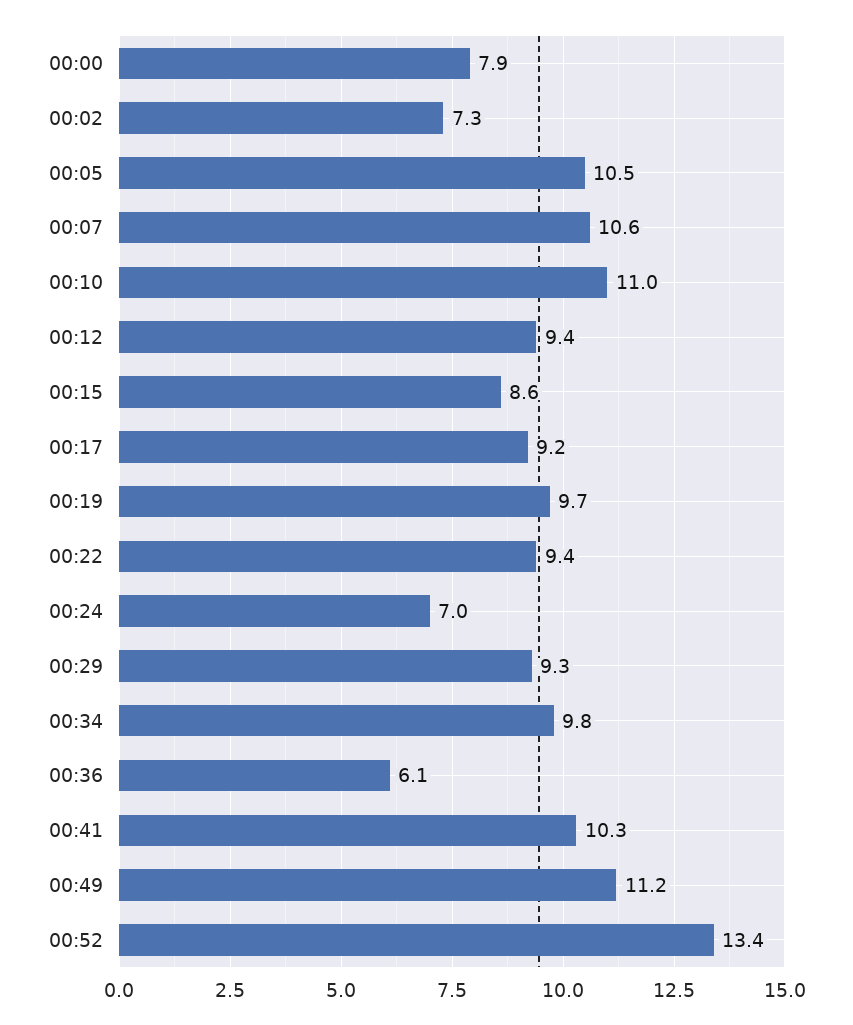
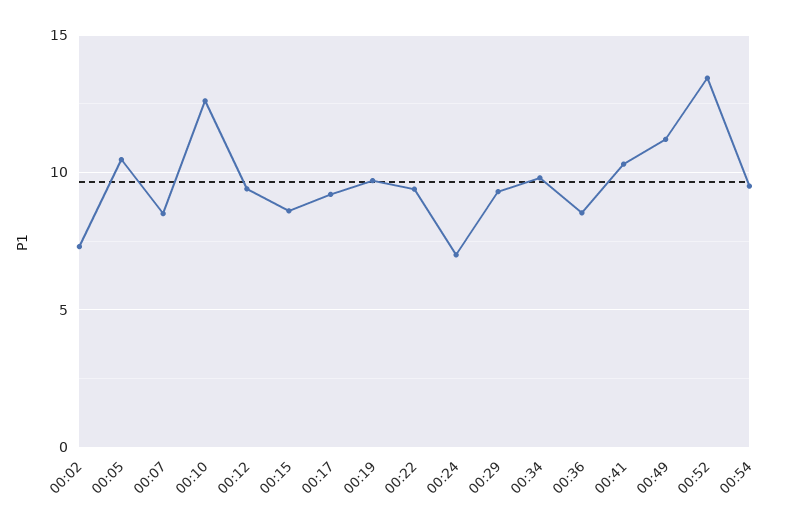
00:00: 7.9 -> none
00:07: 10.6 -> 8.5
00:10: 11 -> 12.5
00:36: 6.1 -> 8.5
00:54: none -> 9.5

